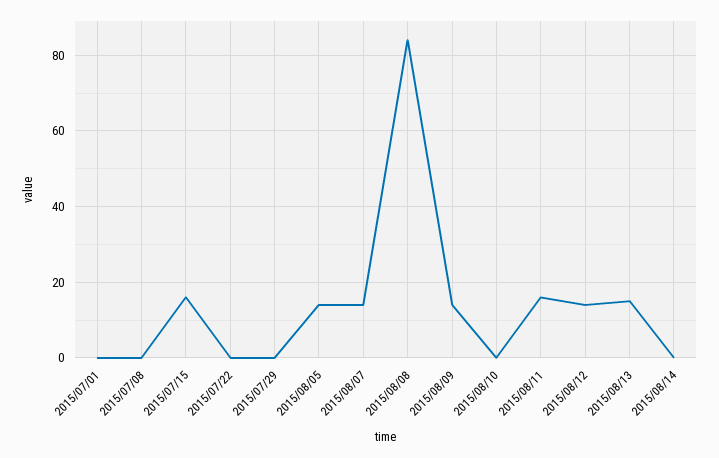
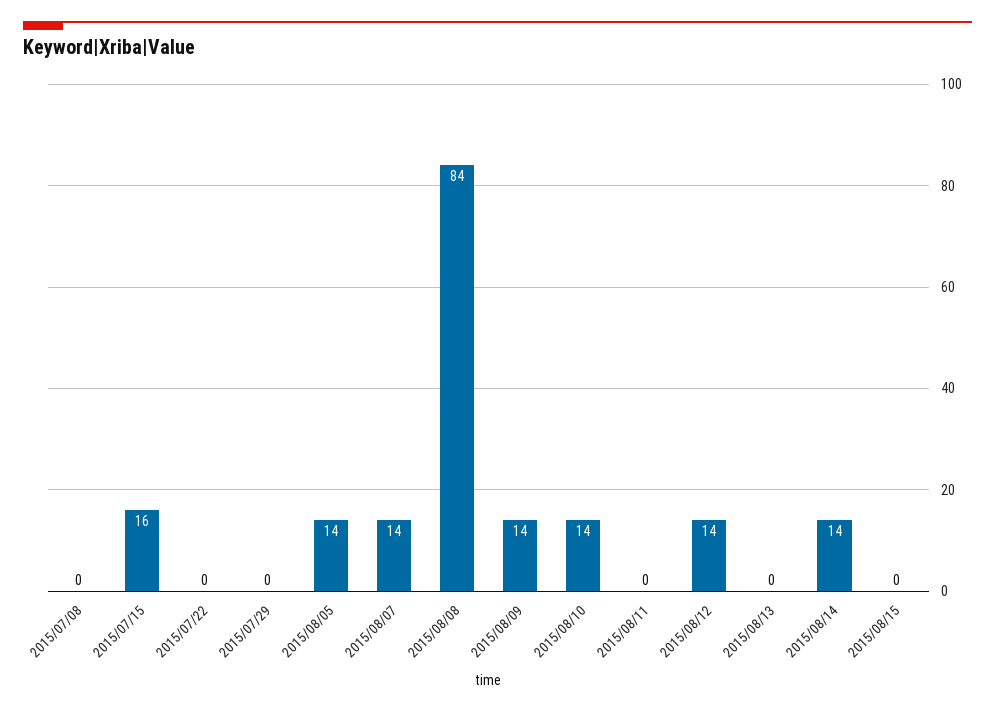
2015/07/01: 0 -> none
2015/08/10: 0 -> 14
2015/08/11: 15 -> 0
2015/08/13: 15 -> 0
2015/08/14: 0 -> 14
2015/08/15: none -> 0

